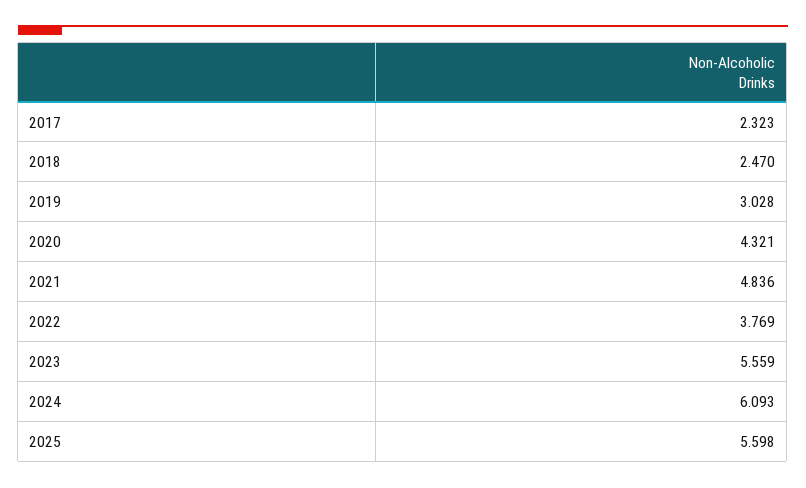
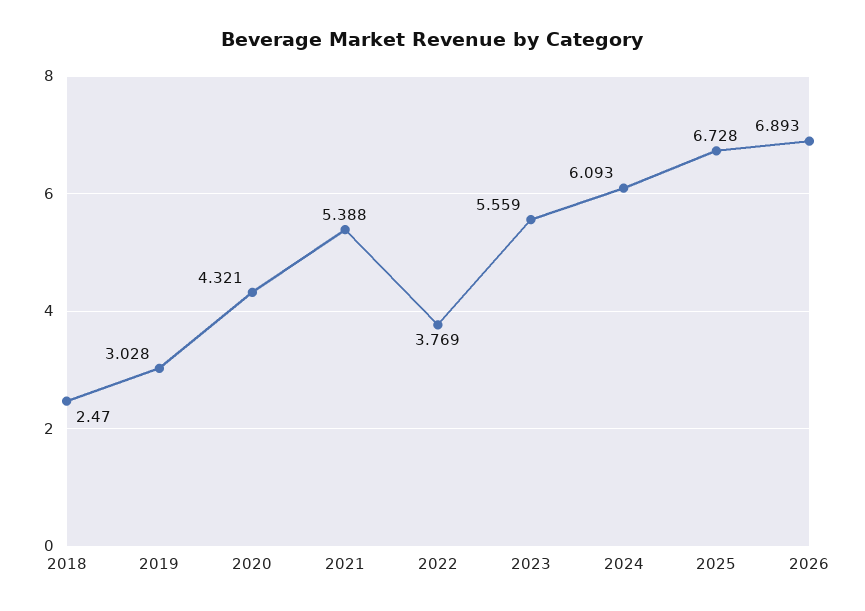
2017: 2.323 -> none
2021: 4.836 -> 5.388
2025: 5.598 -> 6.728
2026: none -> 6.893

